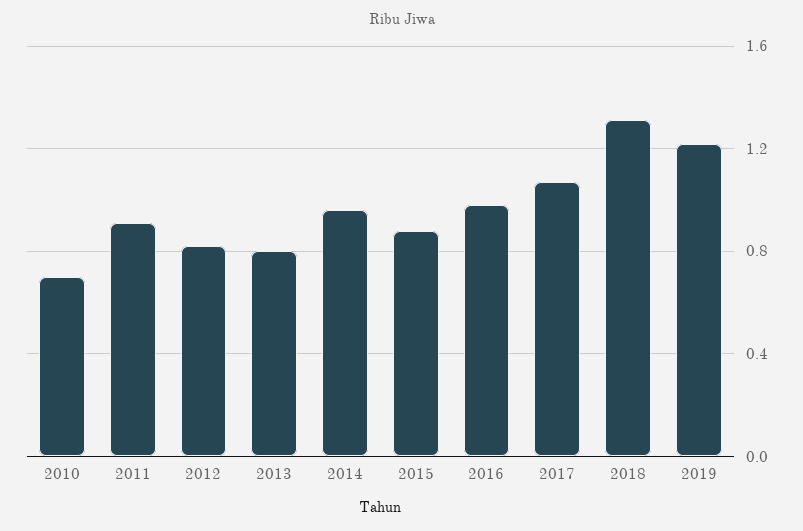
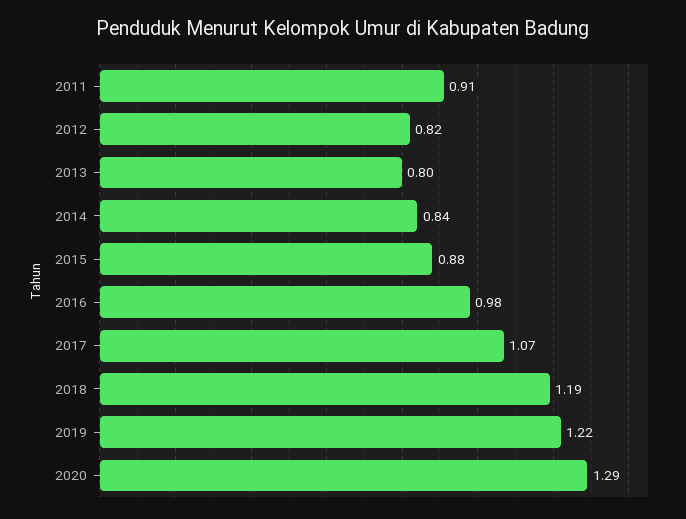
2010: 0.7 -> none
2014: 0.95 -> 0.84
2018: 1.3 -> 1.19
2020: none -> 1.29

